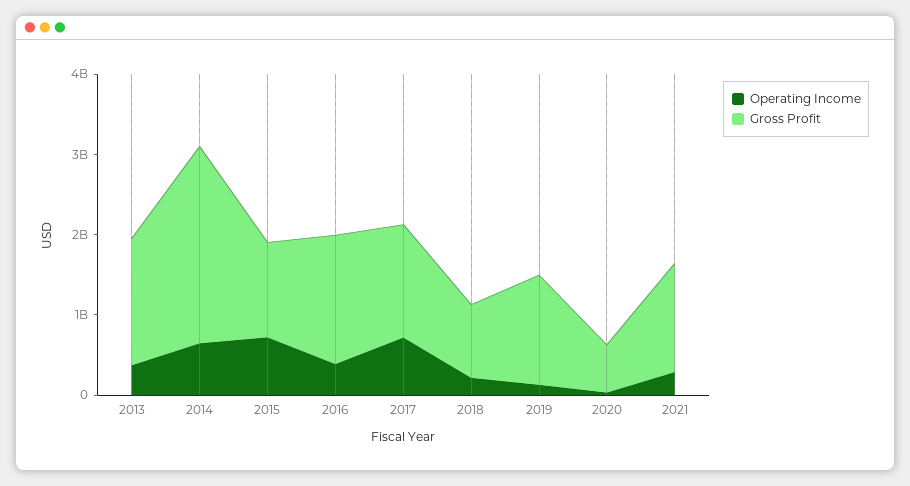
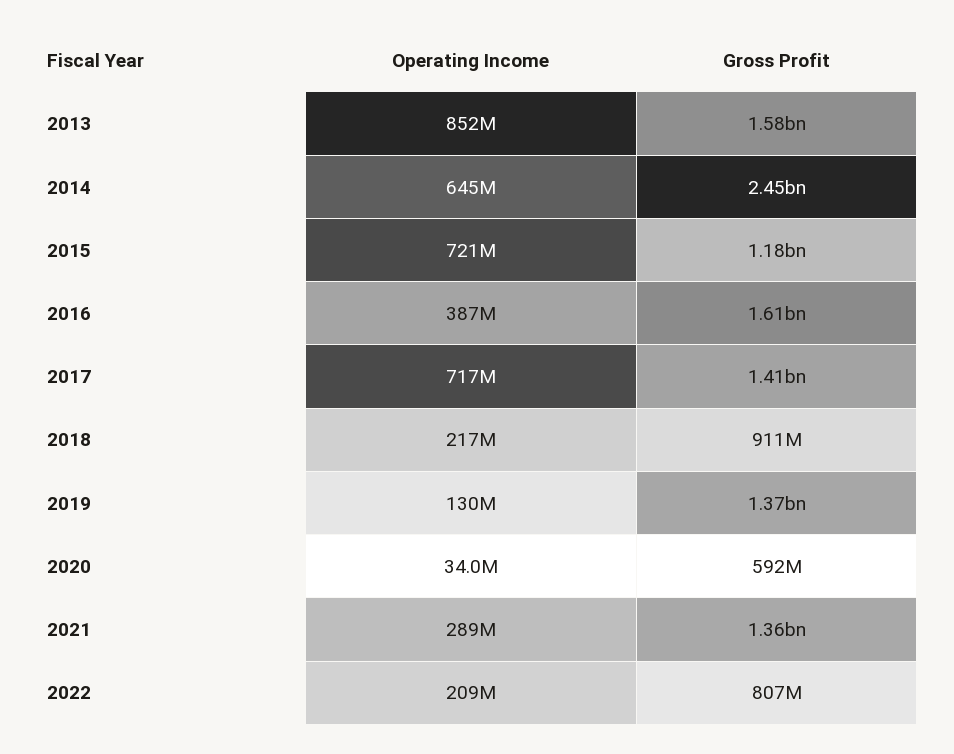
Operating Income, 2013: 400000000 -> 852000000
Operating Income, 2022: none -> 209000000
Gross Profit, 2022: none -> 807000000

